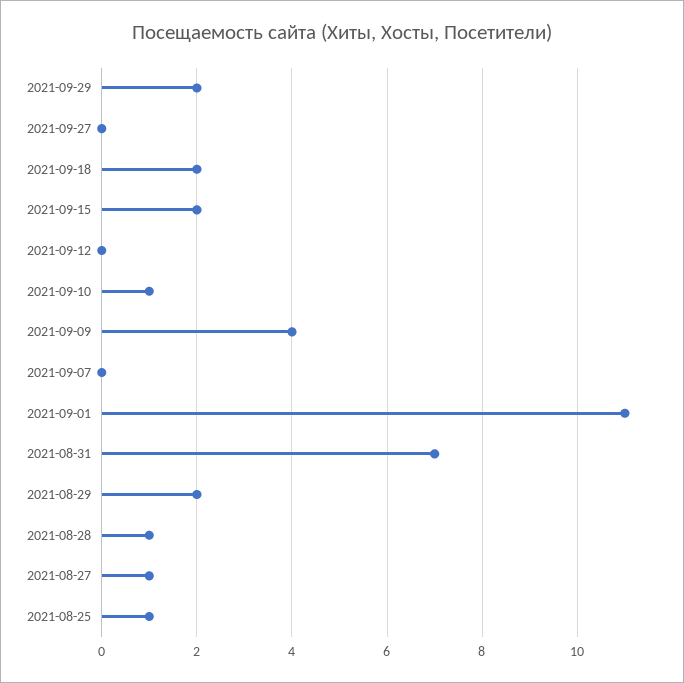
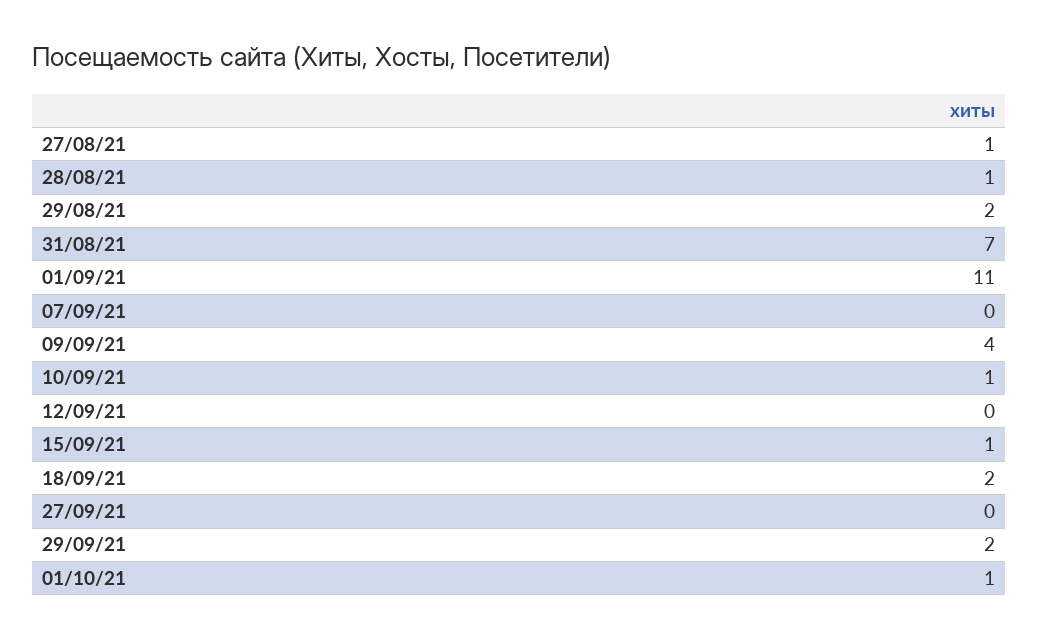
2021-09-15: 2 -> 1
2021-08-25: 1 -> none
01/10/21: none -> 1

